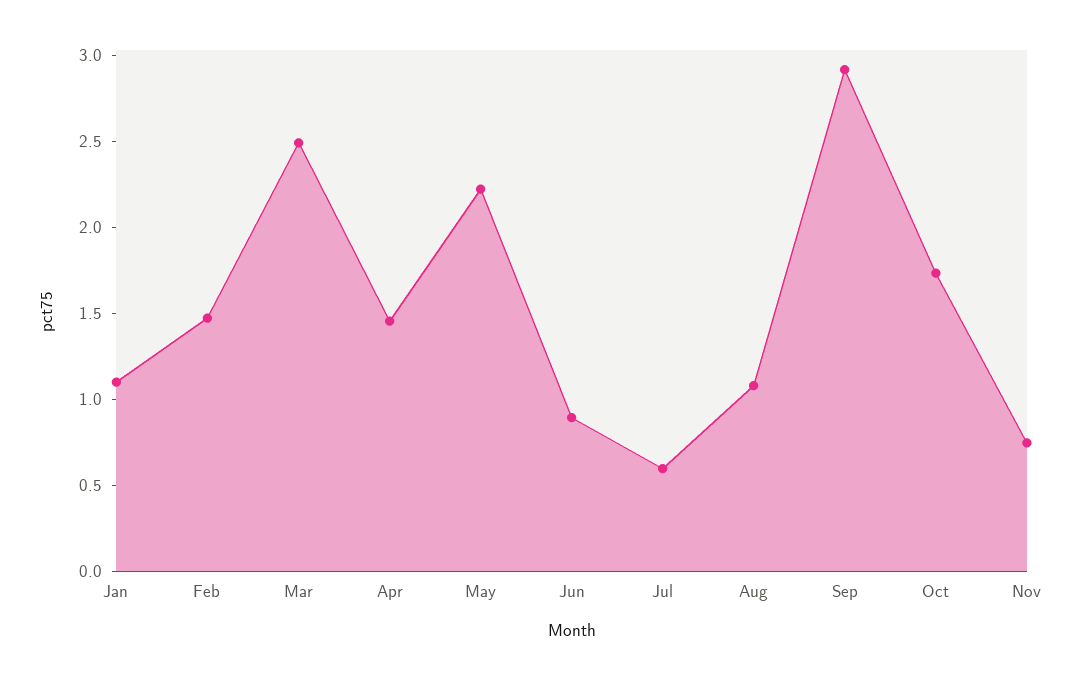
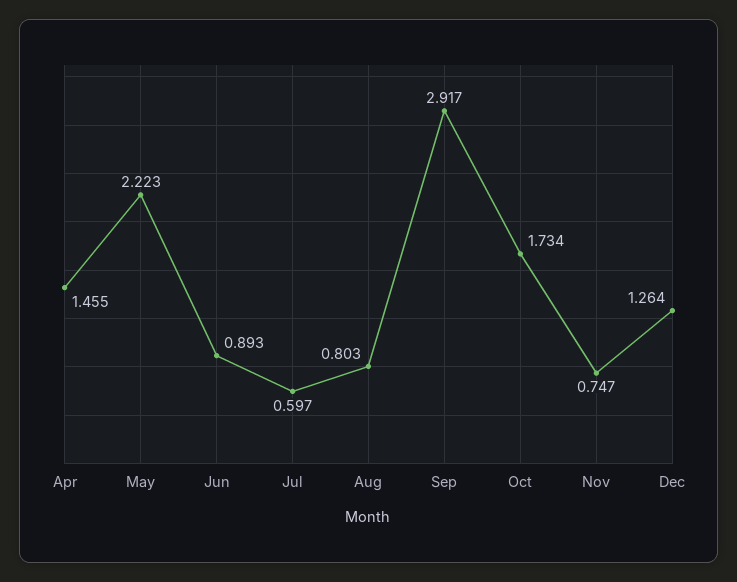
Jan: 1.1 -> none
Feb: 1.5 -> none
Mar: 2.5 -> none
Aug: 1.1 -> 0.803
Dec: none -> 1.264

